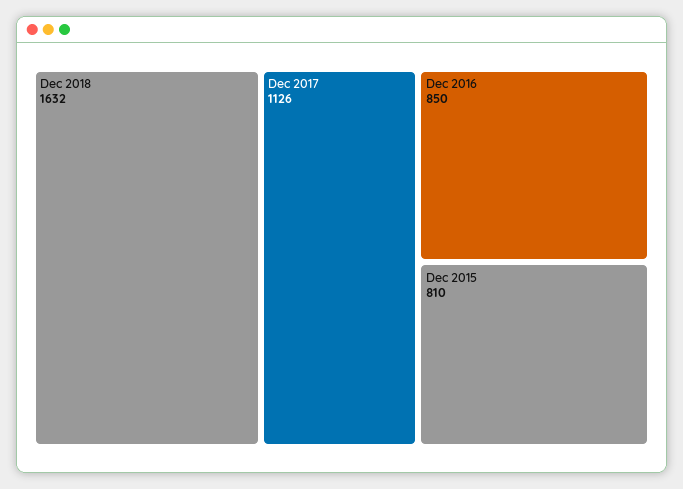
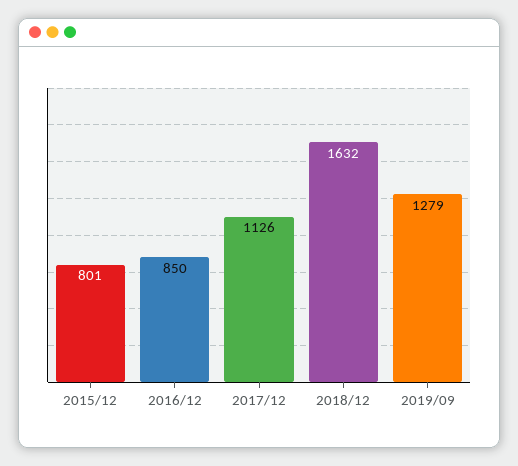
Dec 2015: 810 -> 801
2019/09: none -> 1279

